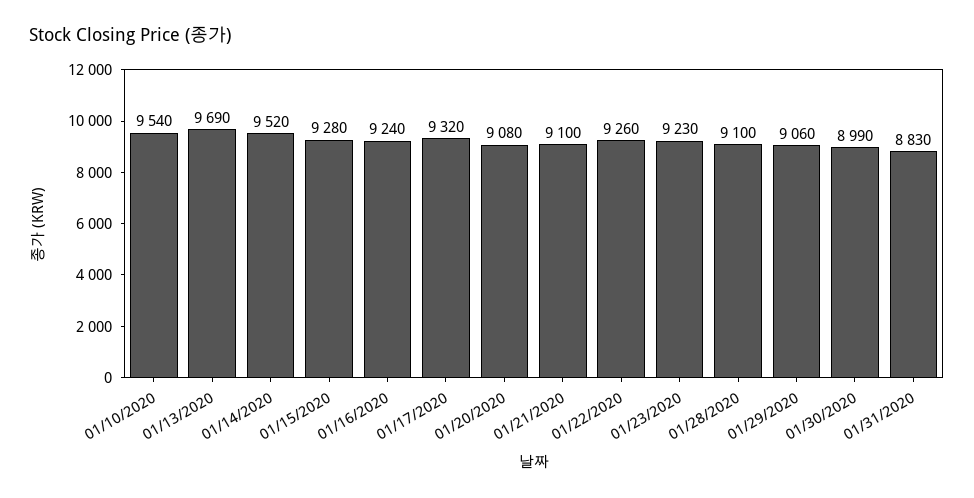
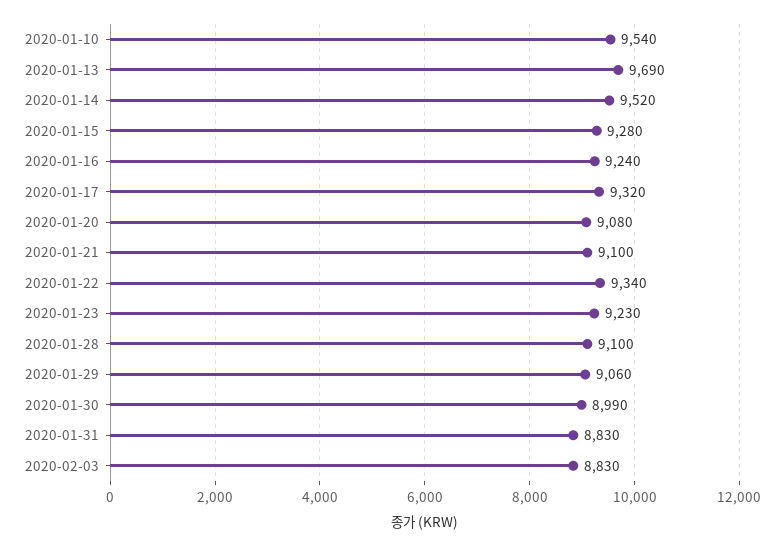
01/22/2020: 9260 -> 9340
2020-02-03: none -> 8830

